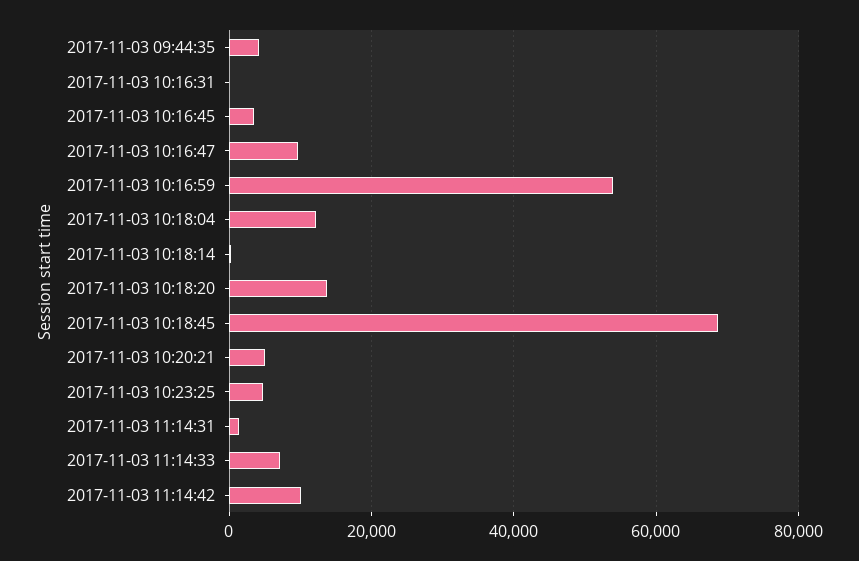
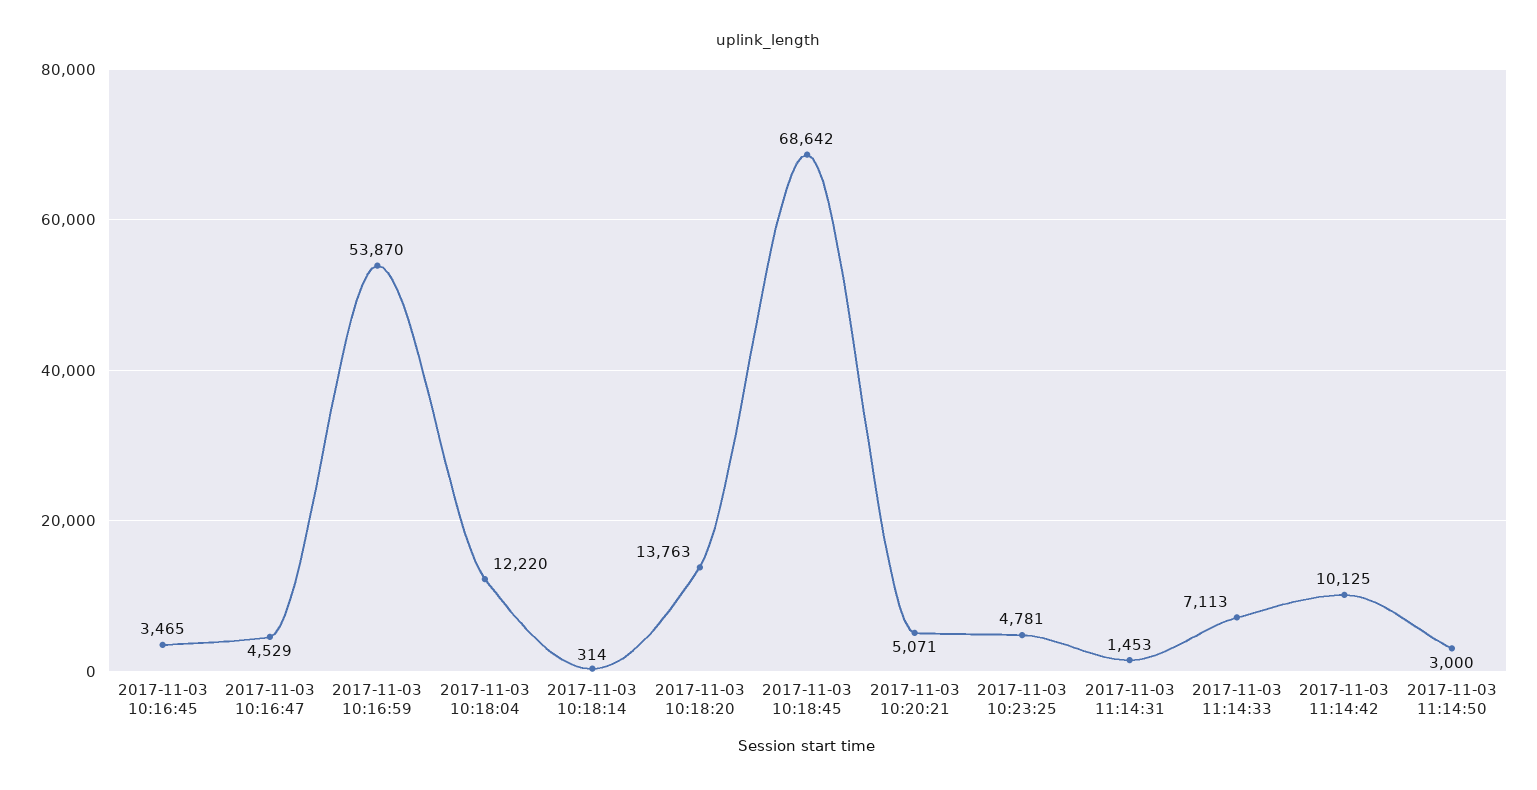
2017-11-03 09:44:35: 4000 -> none
2017-11-03 10:16:31: 0 -> none
2017-11-03 10:16:47: 10000 -> 4529
2017-11-03 11:14:50: none -> 3000

